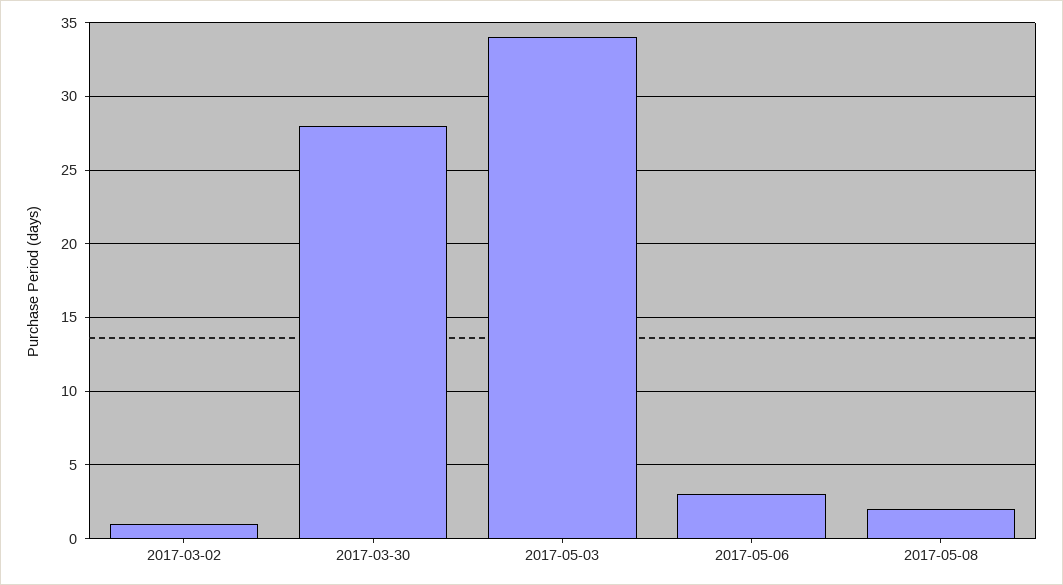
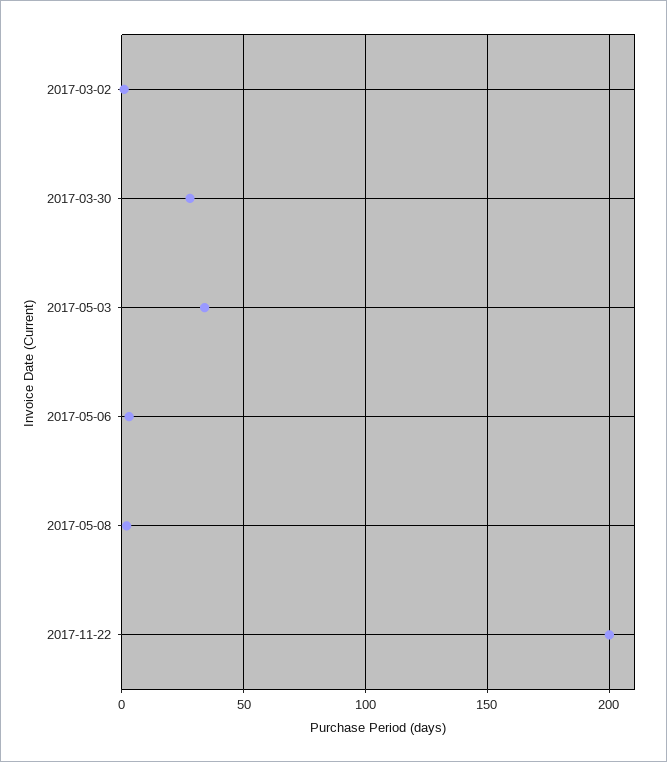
2017-11-22: none -> 200

